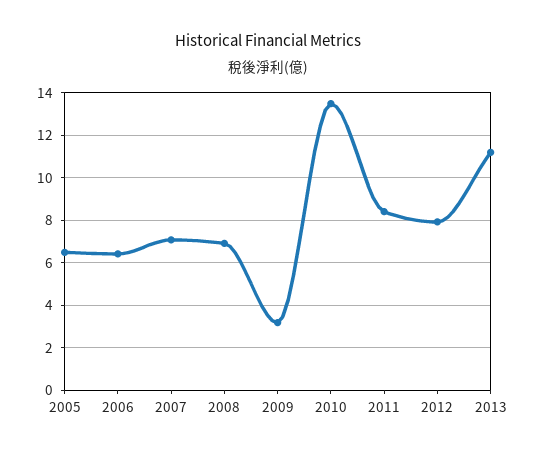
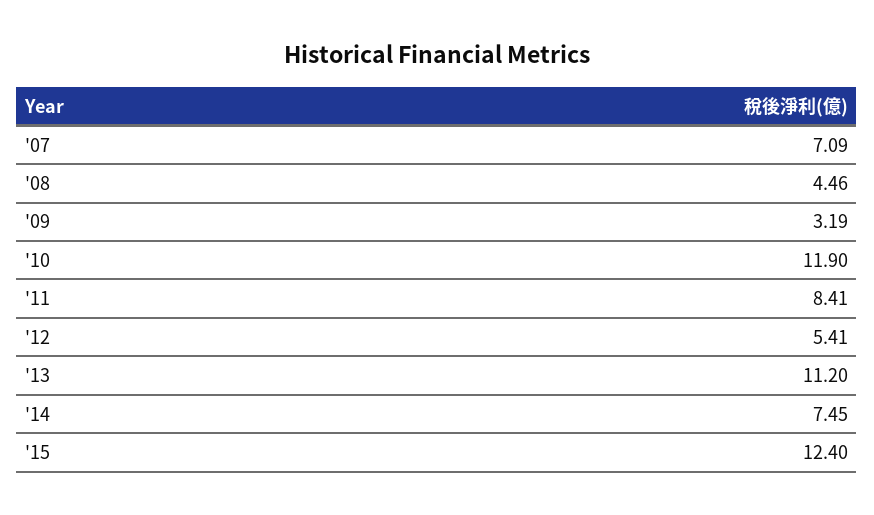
2005: 6.5 -> none
2006: 6.5 -> none
2008: 7 -> 4.46
2010: 13.5 -> 11.9
2012: 8 -> 5.41
'14: none -> 7.45
'15: none -> 12.4

